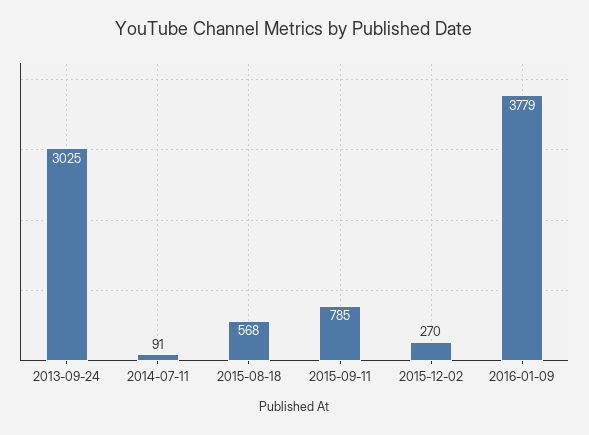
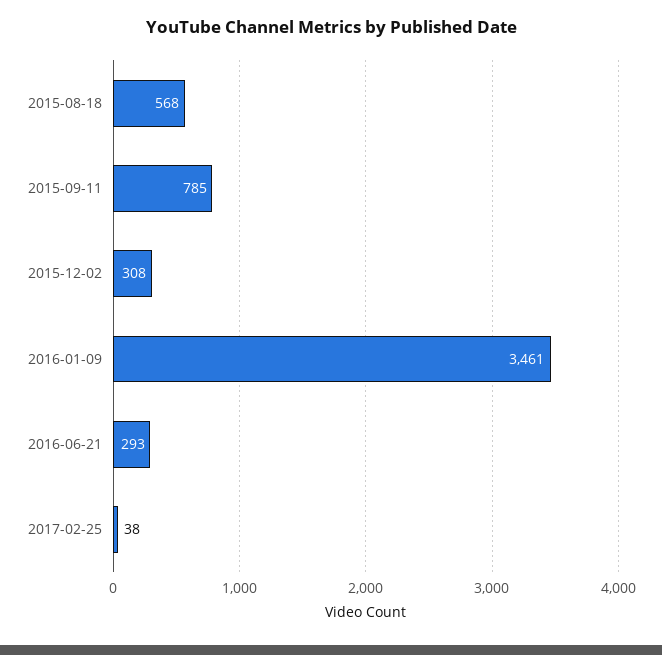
2013-09-24: 3025 -> none
2014-07-11: 91 -> none
2015-12-02: 270 -> 308
2016-01-09: 3779 -> 3461
2016-06-21: none -> 293
2017-02-25: none -> 38

